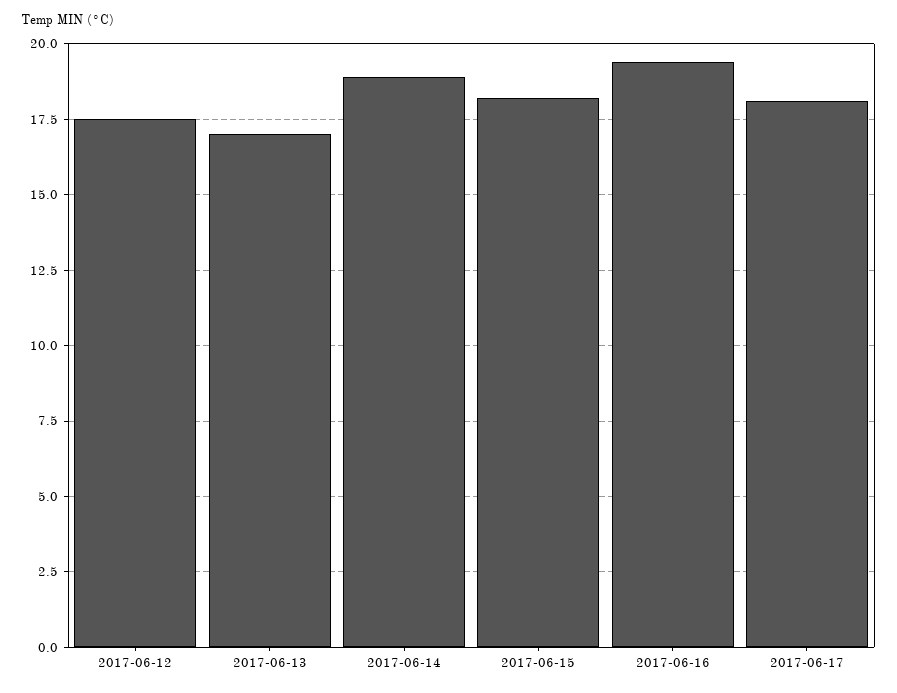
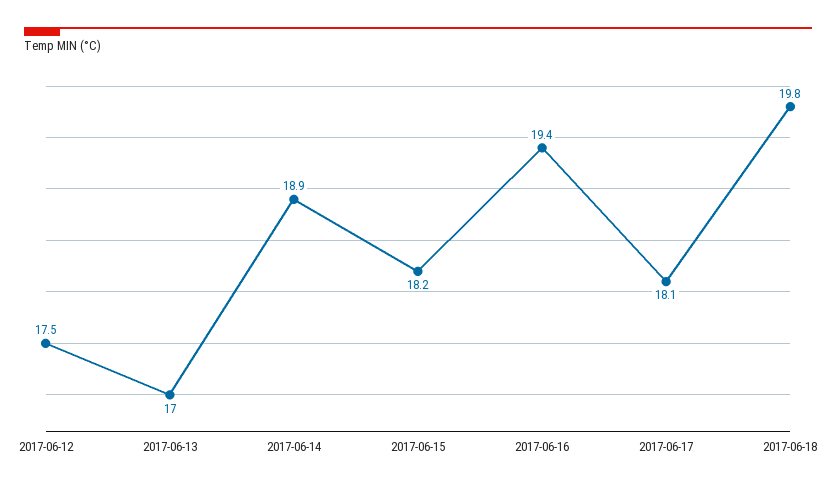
2017-06-18: none -> 19.8

